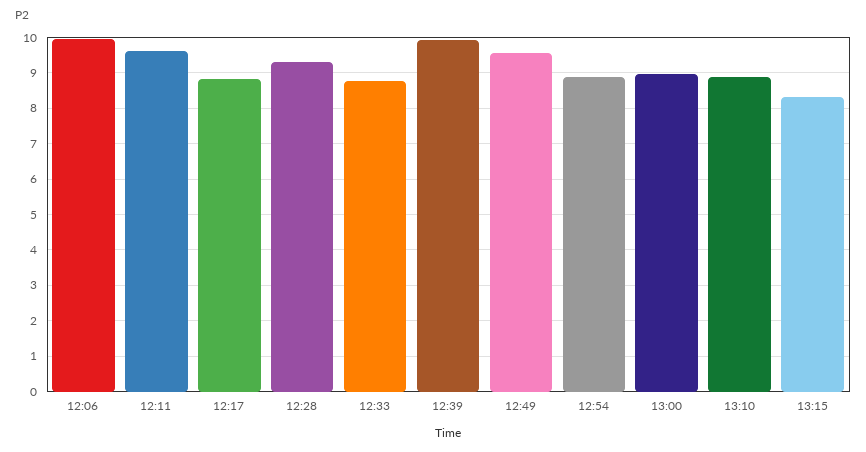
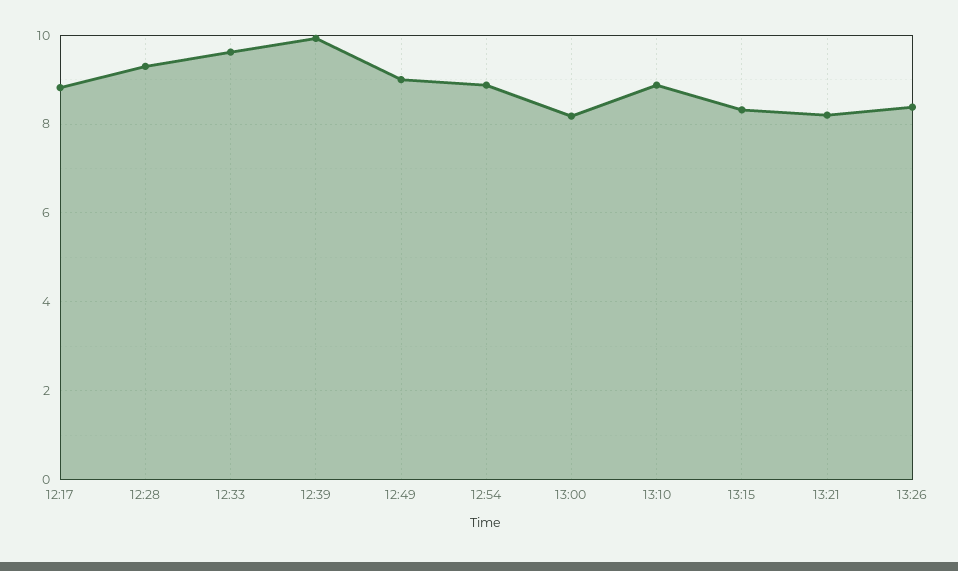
12:06: 10 -> none
12:11: 9.6 -> none
12:33: 8.8 -> 9.6
12:49: 9.6 -> 9
13:00: 9 -> 8.2
13:21: none -> 8.2
13:26: none -> 8.4

